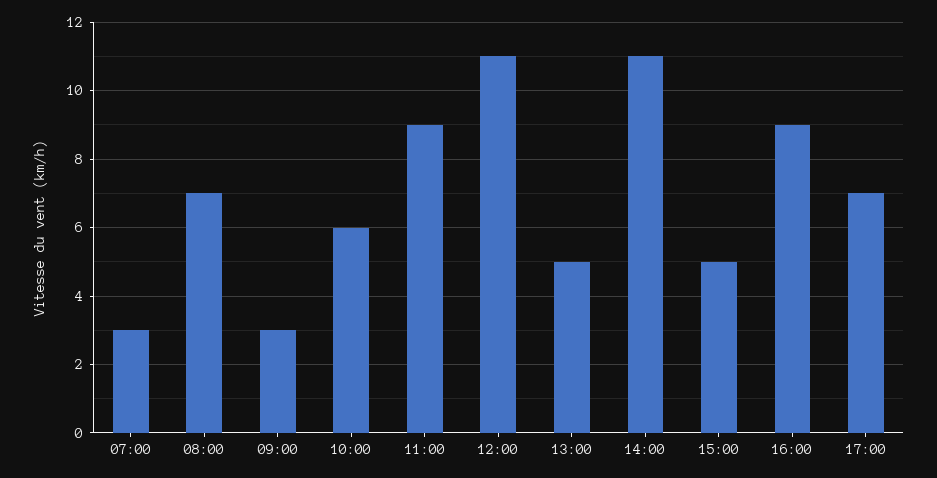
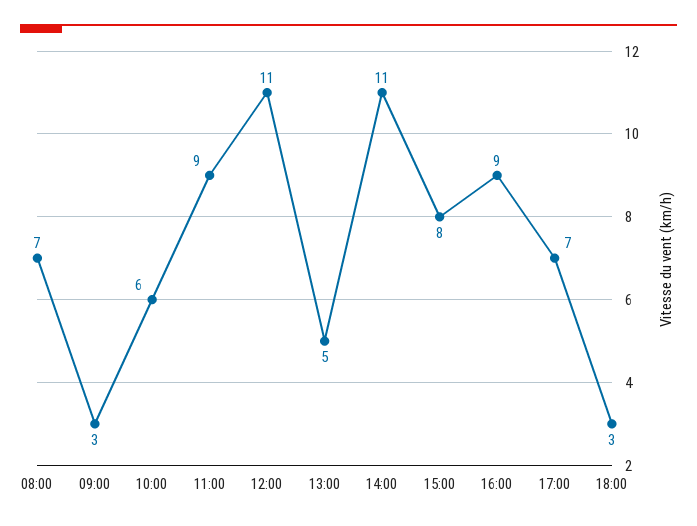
07:00: 3 -> none
15:00: 5 -> 8
18:00: none -> 3

